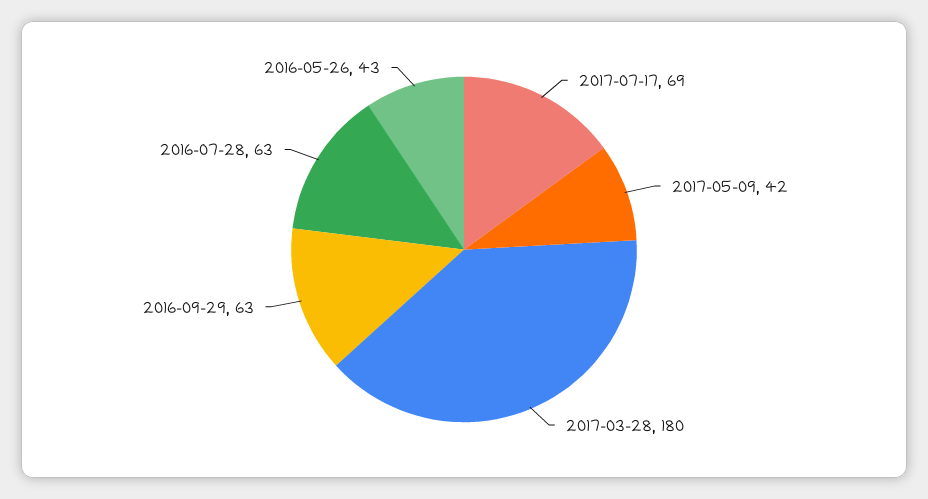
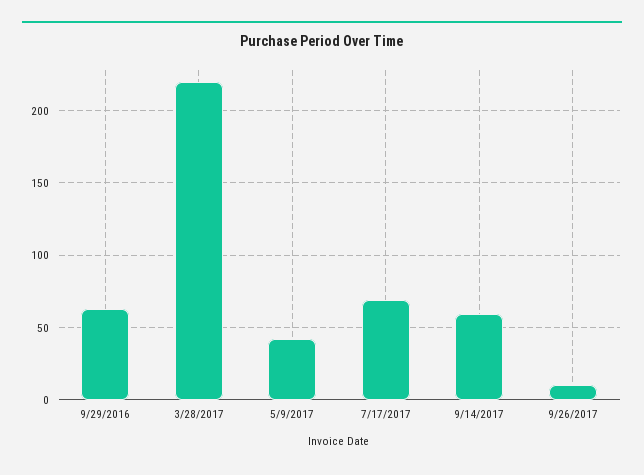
2017-03-28: 180 -> 220
2016-07-28: 63 -> none
2016-05-26: 43 -> none
9/14/2017: none -> 60
9/26/2017: none -> 10

